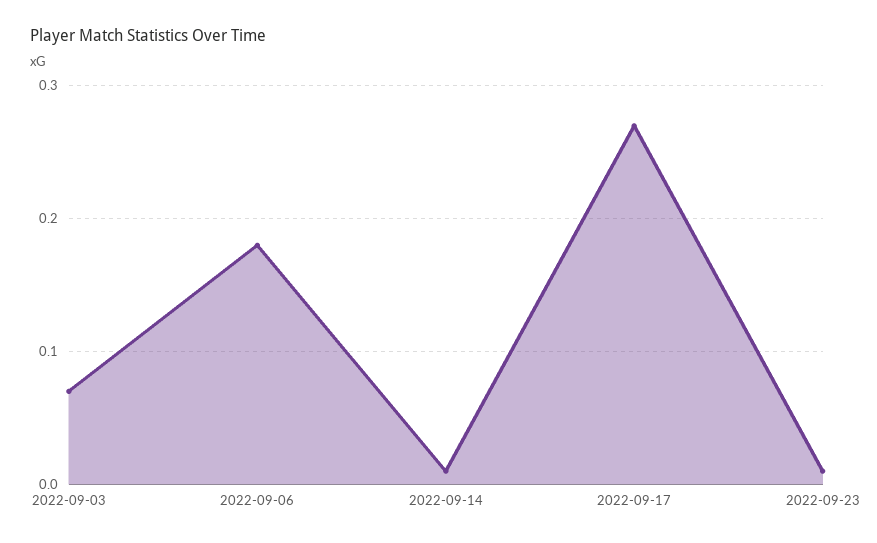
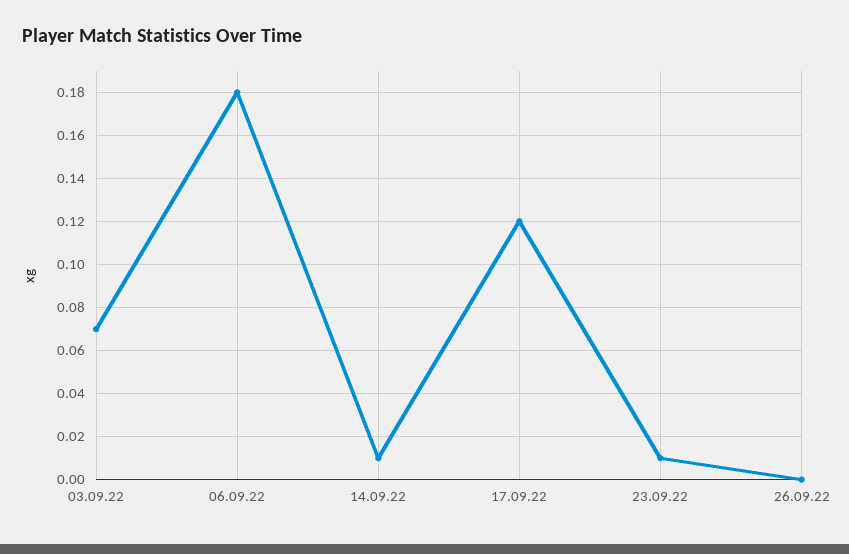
2022-09-17: 0.27 -> 0.12
26.09.22: none -> 0

